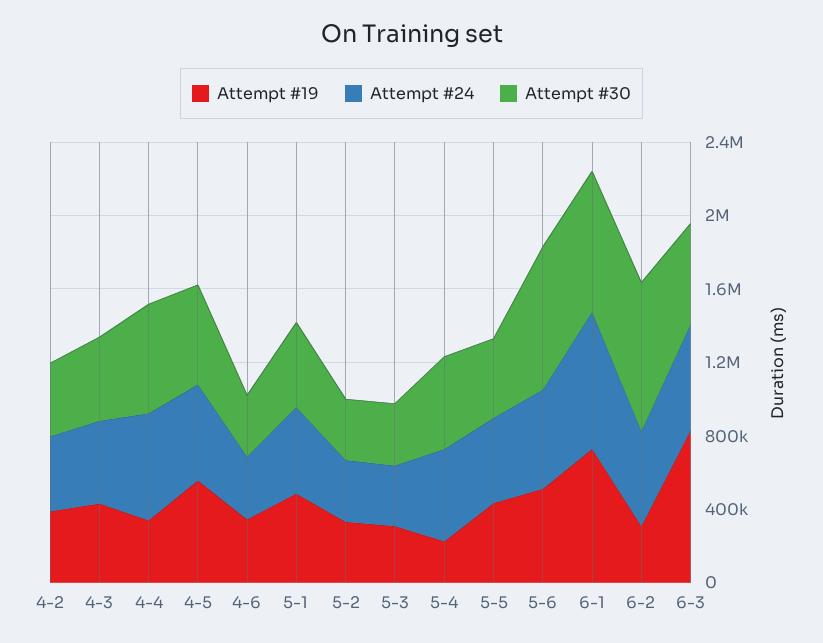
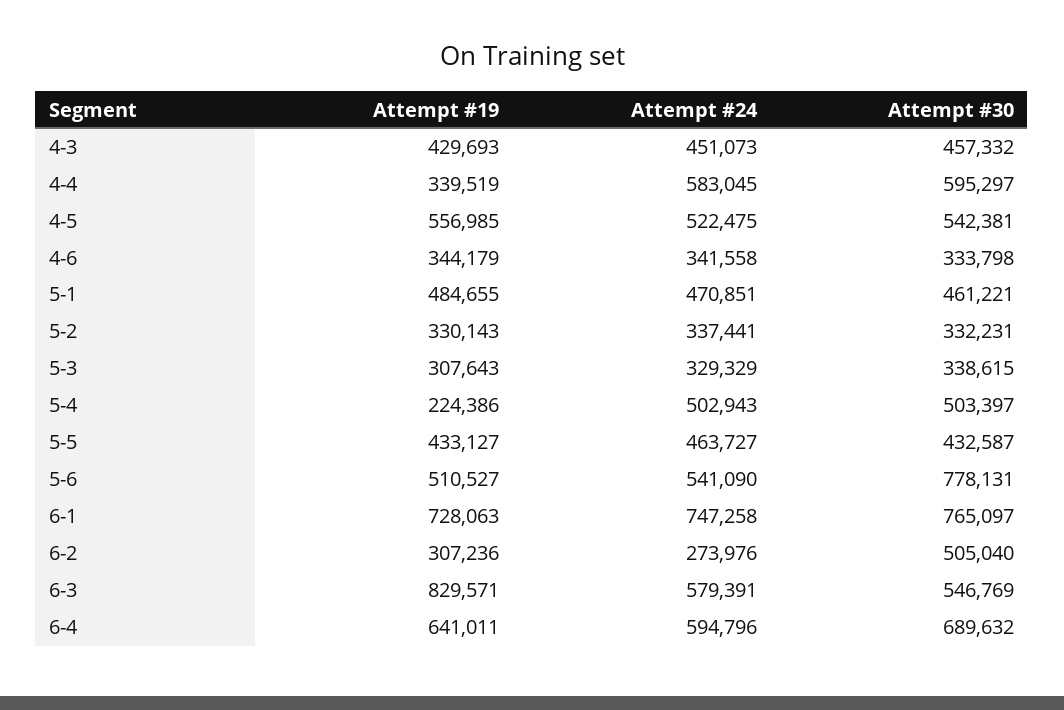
Attempt #19, 4-2: 400000 -> none
Attempt #24, 4-2: 400000 -> none
Attempt #30, 4-2: 400000 -> none
Attempt #24, 6-2: 500000 -> 273976
Attempt #30, 6-2: 800000 -> 505040
Attempt #19, 6-4: none -> 641011
Attempt #24, 6-4: none -> 594796
Attempt #30, 6-4: none -> 689632

